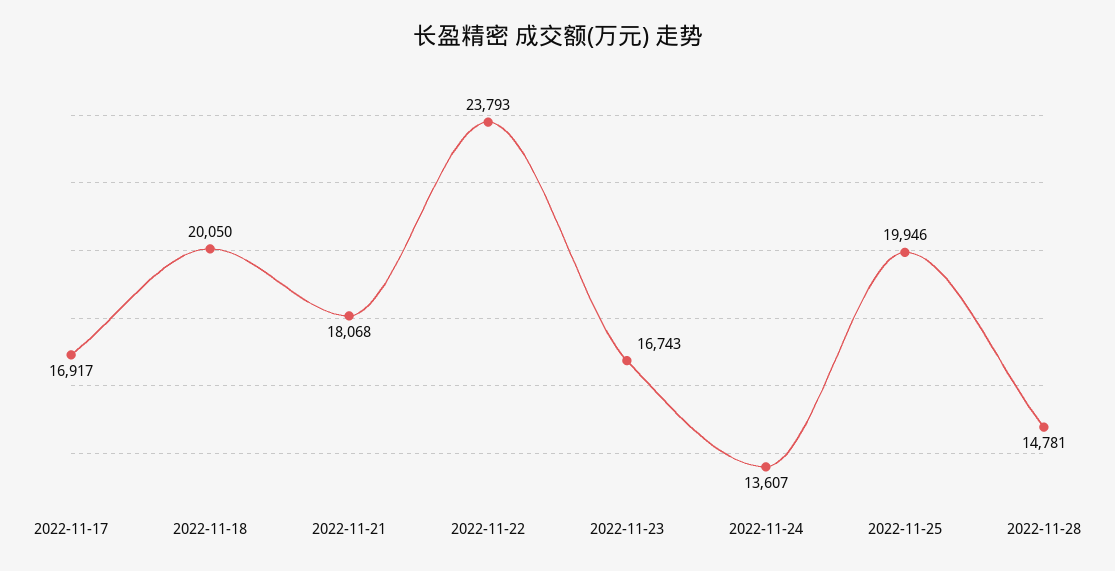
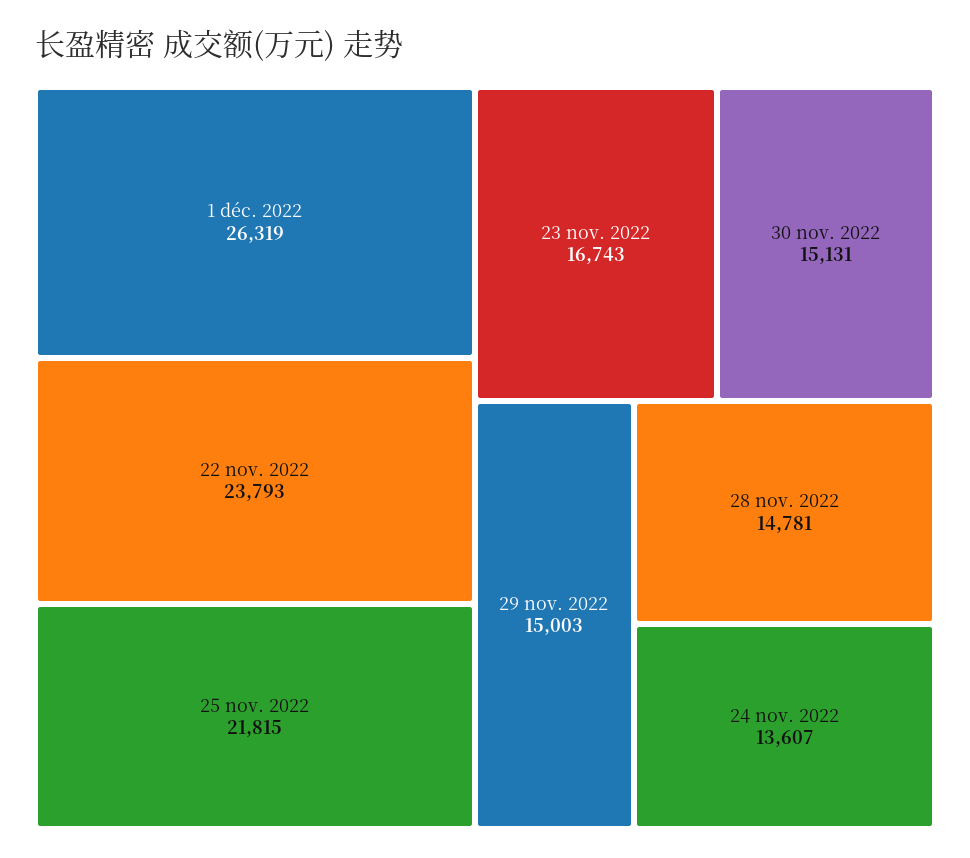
2022-11-17: 16917 -> none
2022-11-18: 20050 -> none
2022-11-21: 18068 -> none
2022-11-25: 19946 -> 21815
1 déc. 2022: none -> 26319
30 nov. 2022: none -> 15131
29 nov. 2022: none -> 15003

